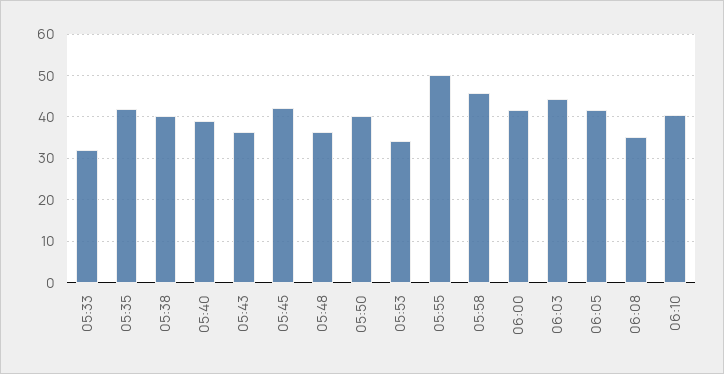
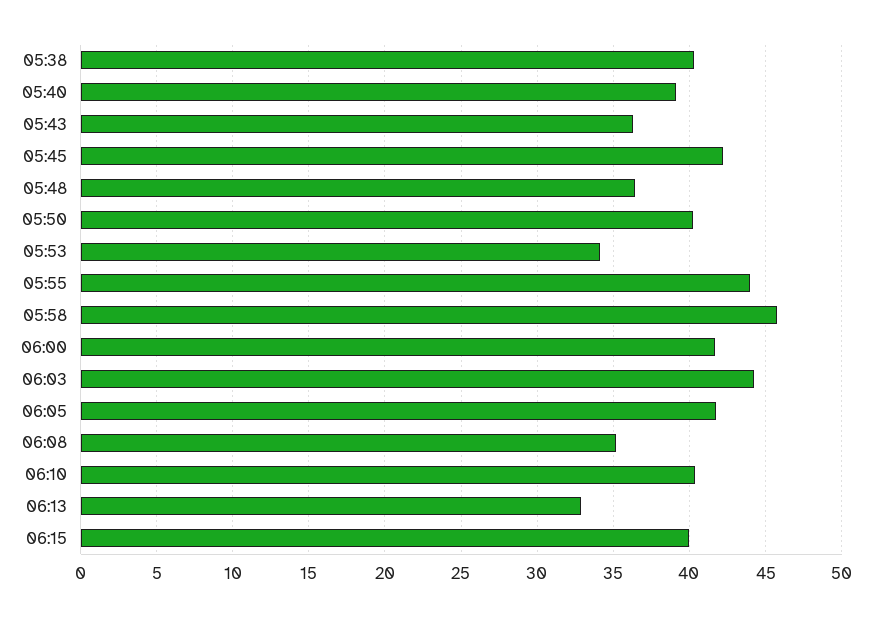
05:33: 32 -> none
05:35: 42 -> none
05:55: 50 -> 44
06:13: none -> 33
06:15: none -> 40

